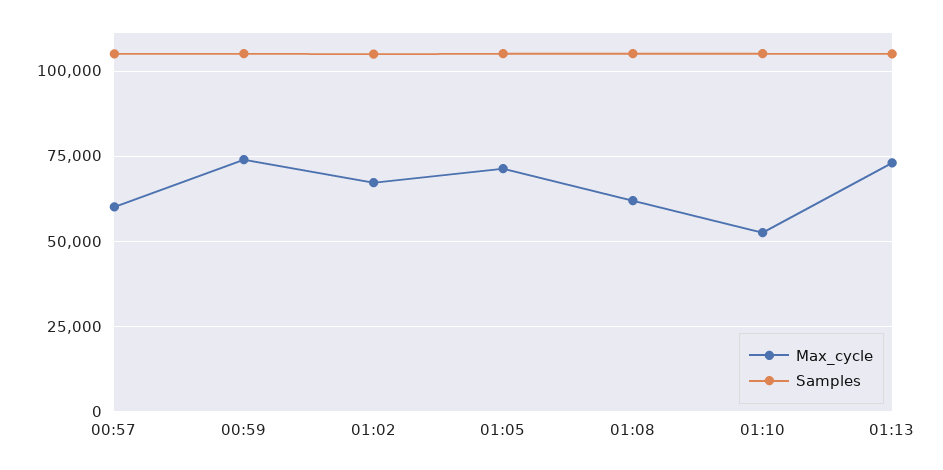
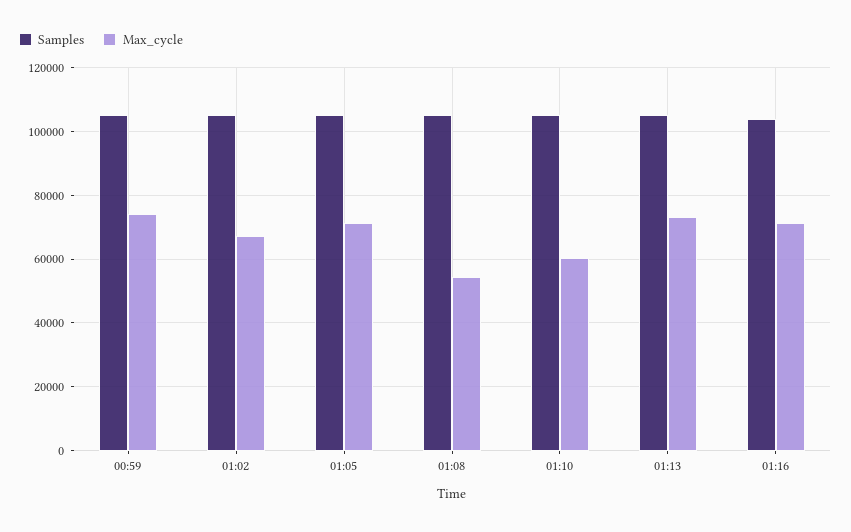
Max_cycle, 00:57: 60000 -> none
Samples, 00:57: 105000 -> none
Max_cycle, 01:08: 62500 -> 54000
Max_cycle, 01:10: 52500 -> 60000
Samples, 01:16: none -> 104000
Max_cycle, 01:16: none -> 72000

